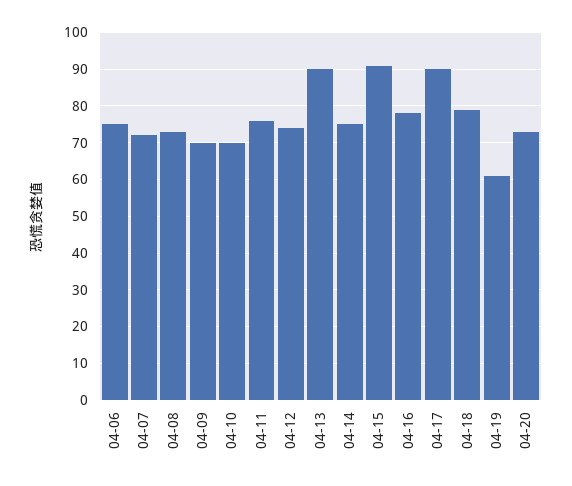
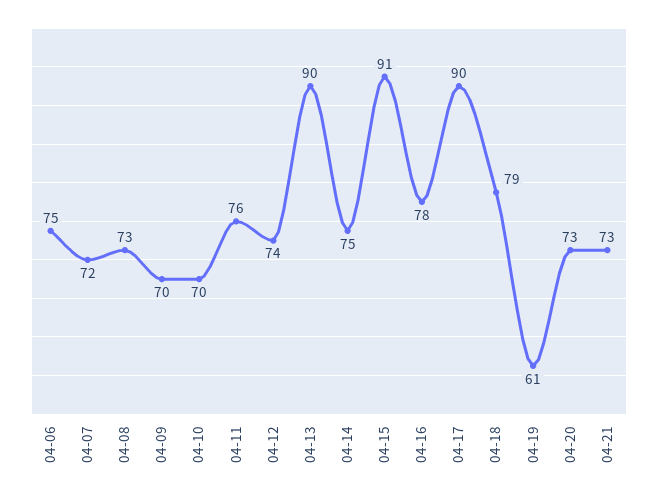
04-21: none -> 73

